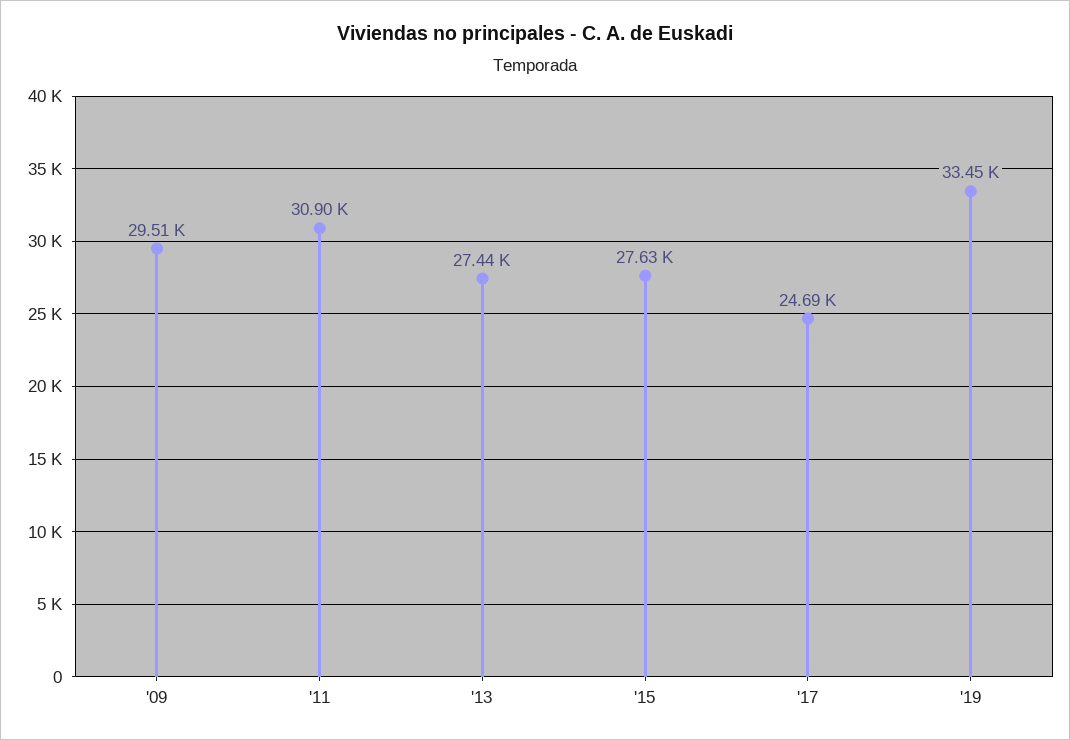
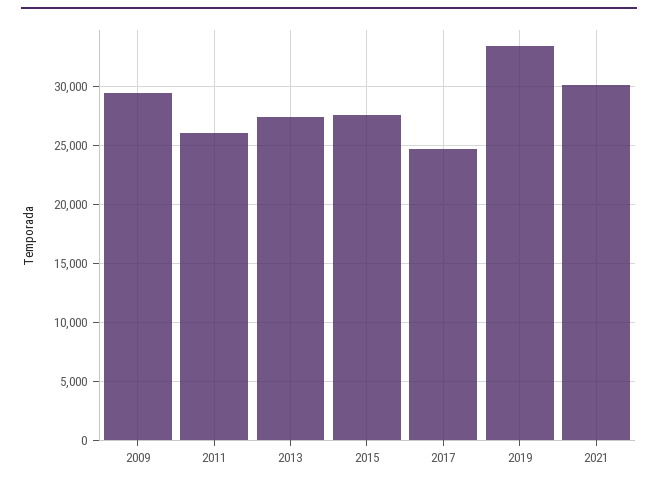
'11: 30900 -> 26000
2021: none -> 30000

